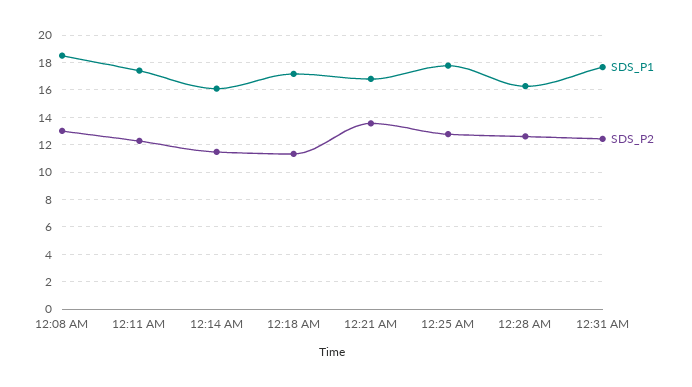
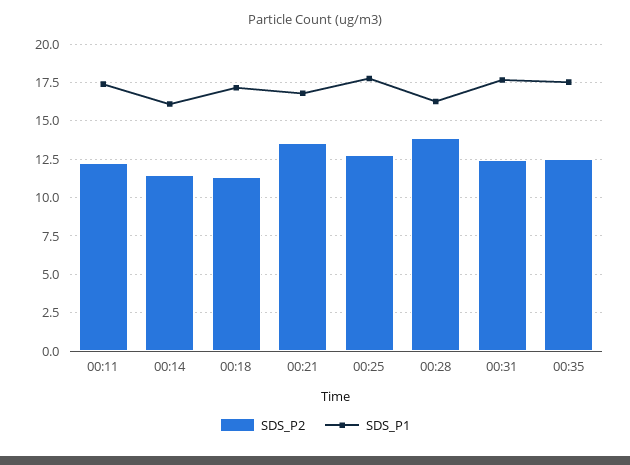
SDS_P1, 12:08 AM: 18.5 -> none
SDS_P2, 12:08 AM: 13 -> none
SDS_P2, 12:28 AM: 12.5 -> 14
SDS_P2, 00:35: none -> 12.5
SDS_P1, 00:35: none -> 17.5

